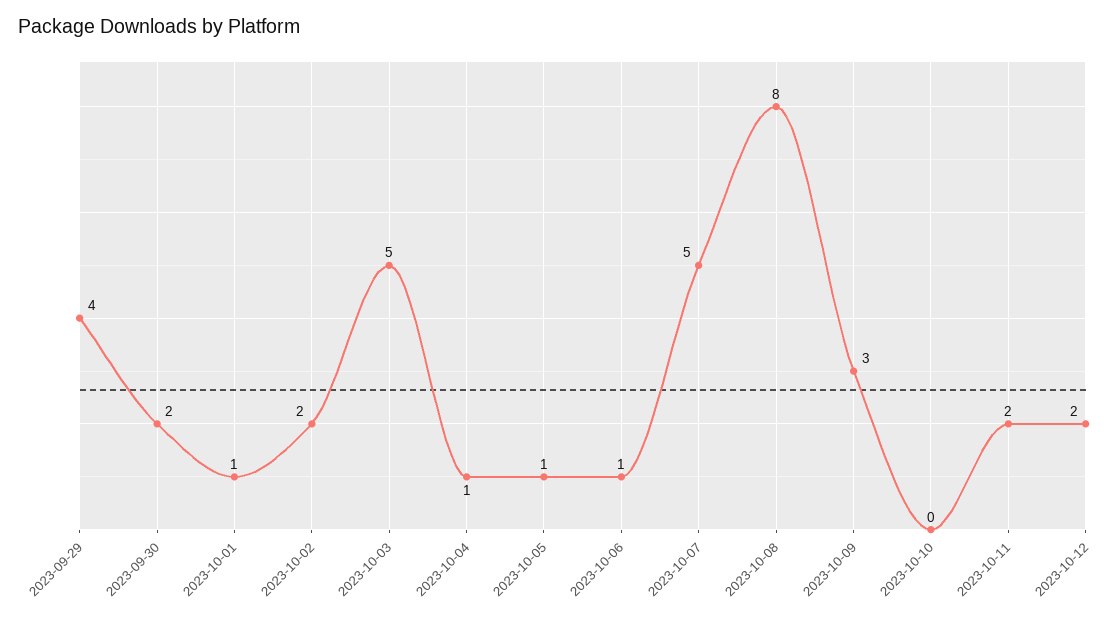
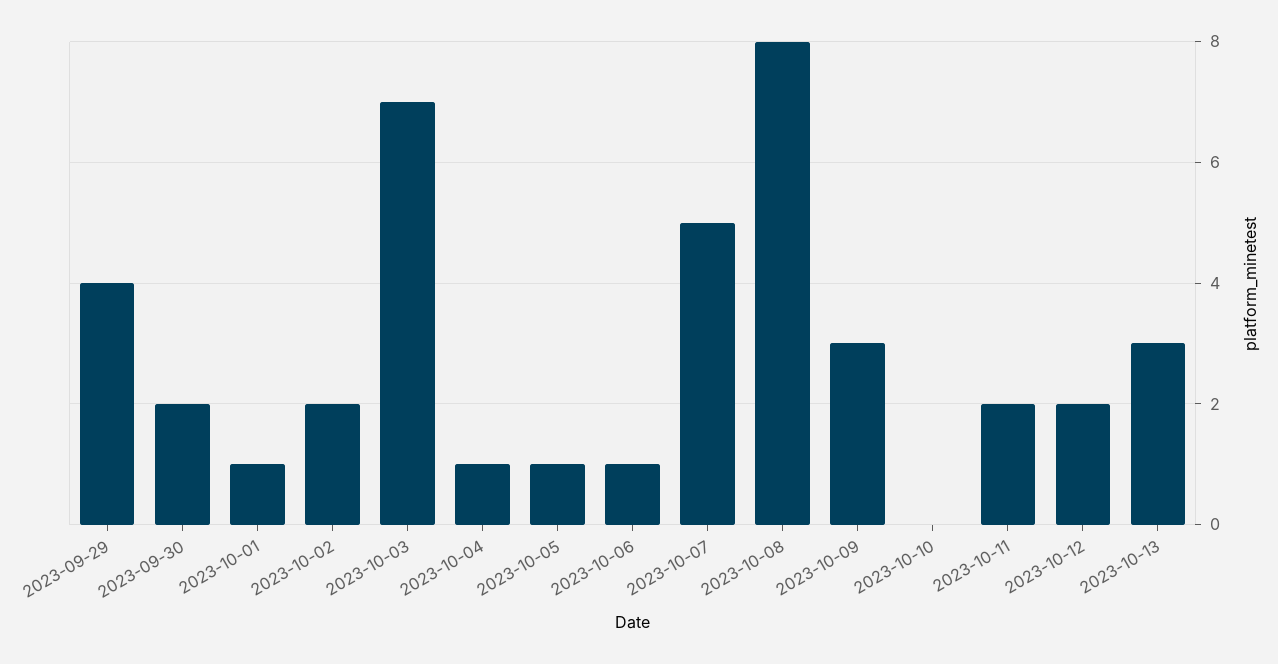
2023-10-03: 5 -> 7
2023-10-13: none -> 3

